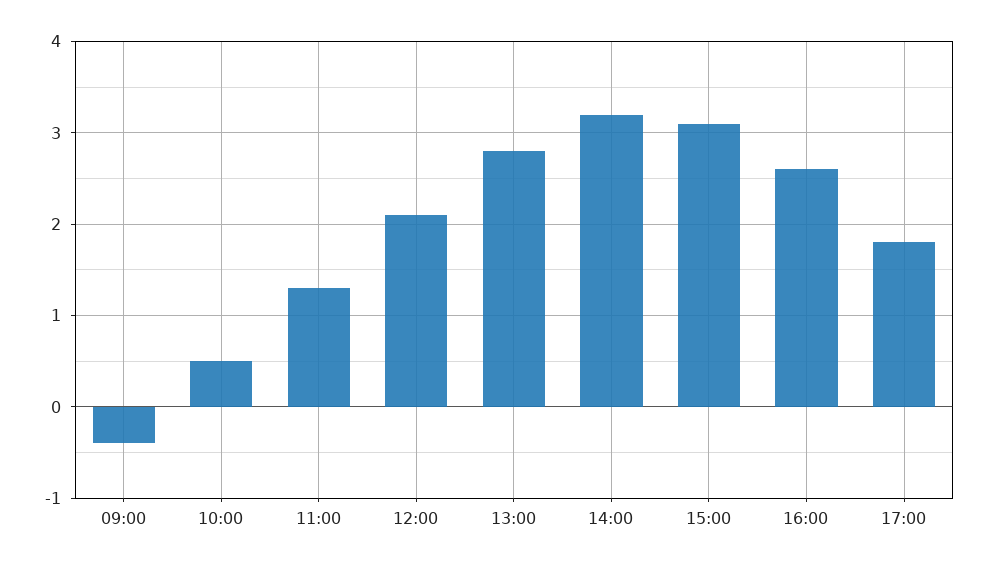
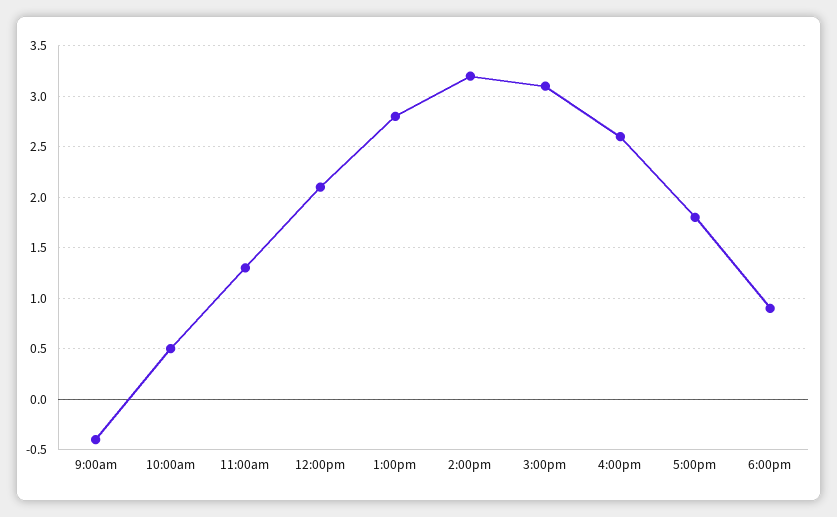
6:00pm: none -> 0.9

